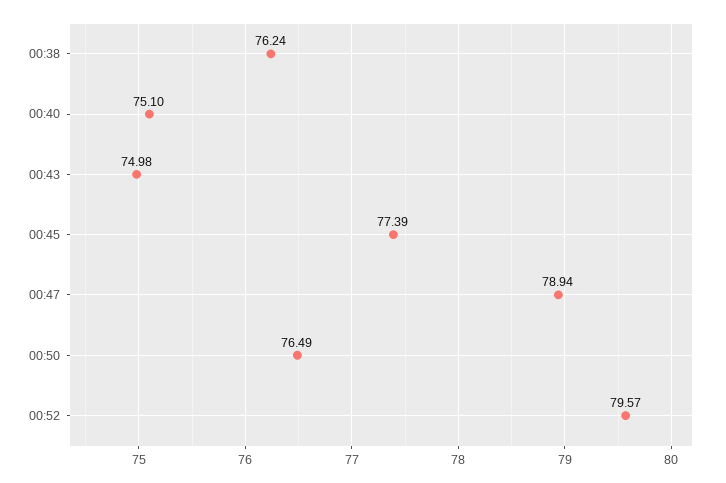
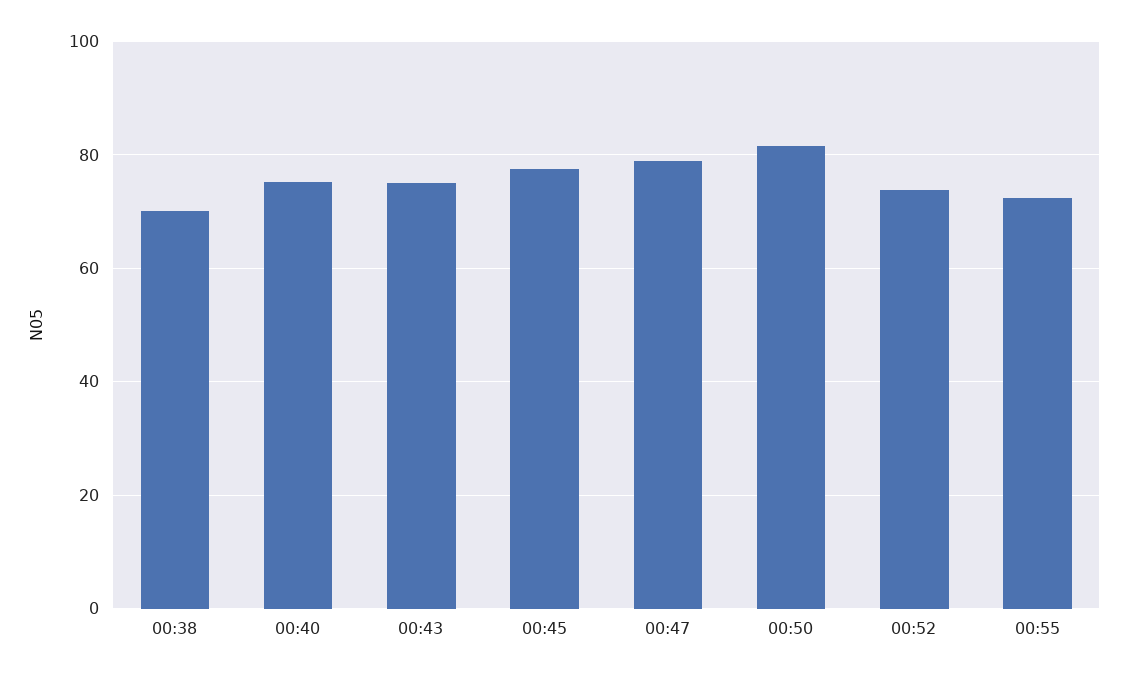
00:38: 76.24 -> 70
00:50: 76.49 -> 82
00:52: 79.57 -> 74
00:55: none -> 72

